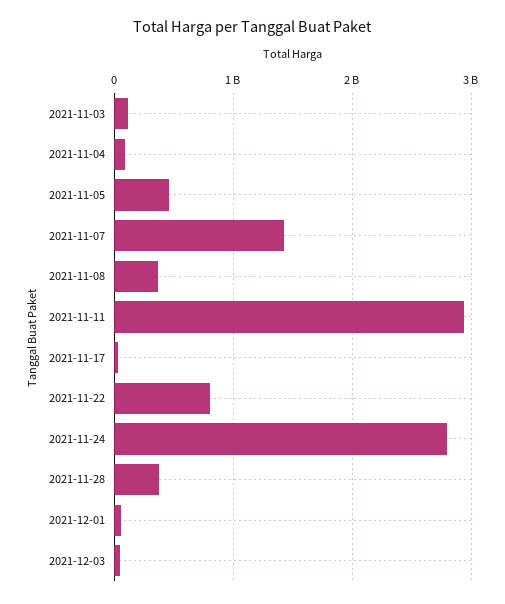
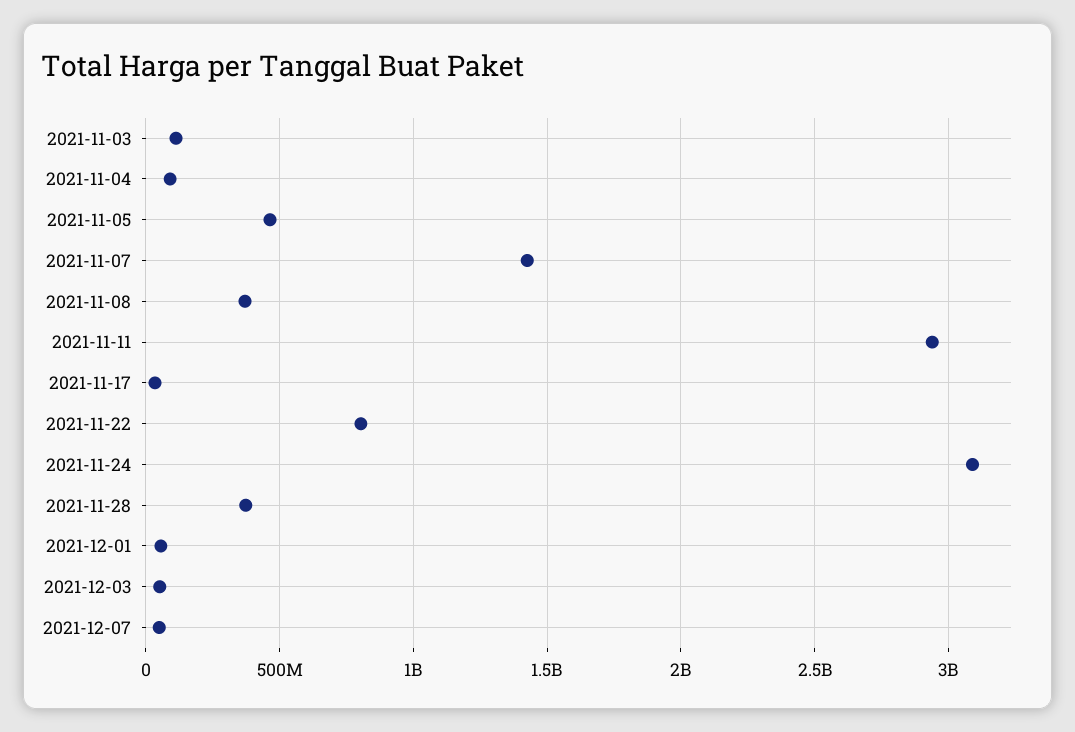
2021-11-24: 2800000000 -> 3100000000
2021-12-07: none -> 50000000

